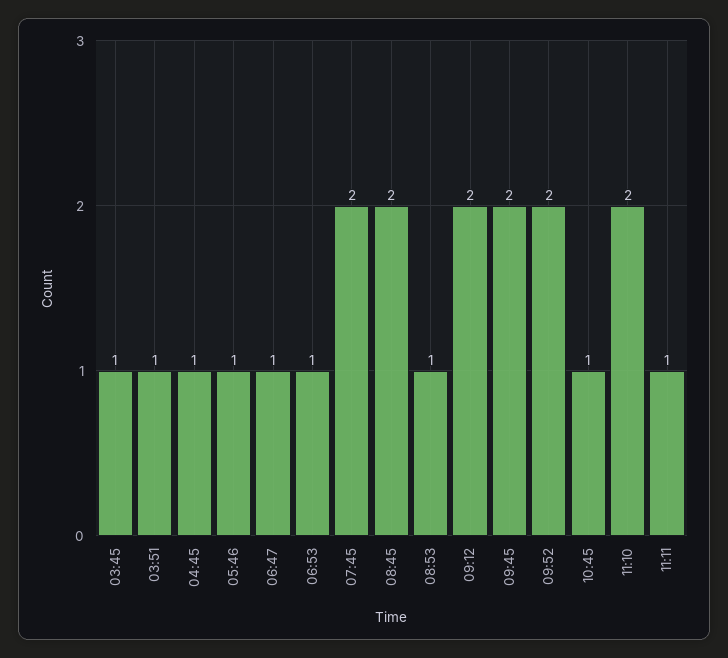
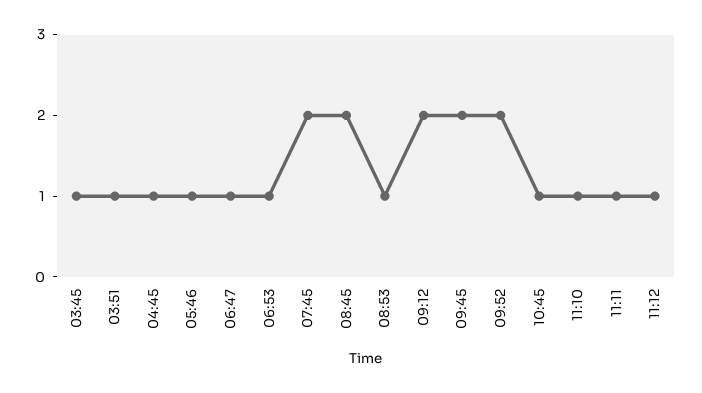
11:10: 2 -> 1
11:12: none -> 1

